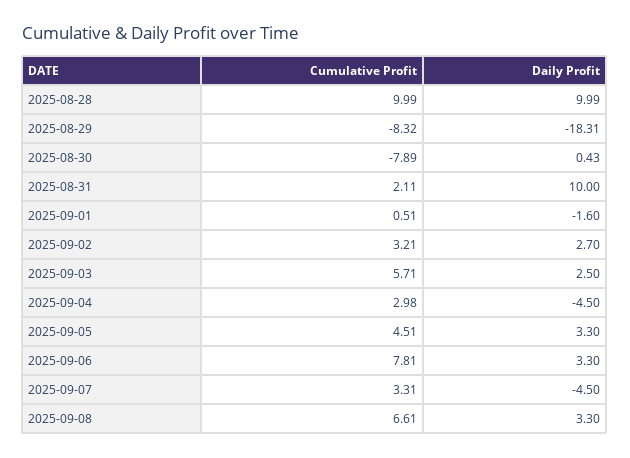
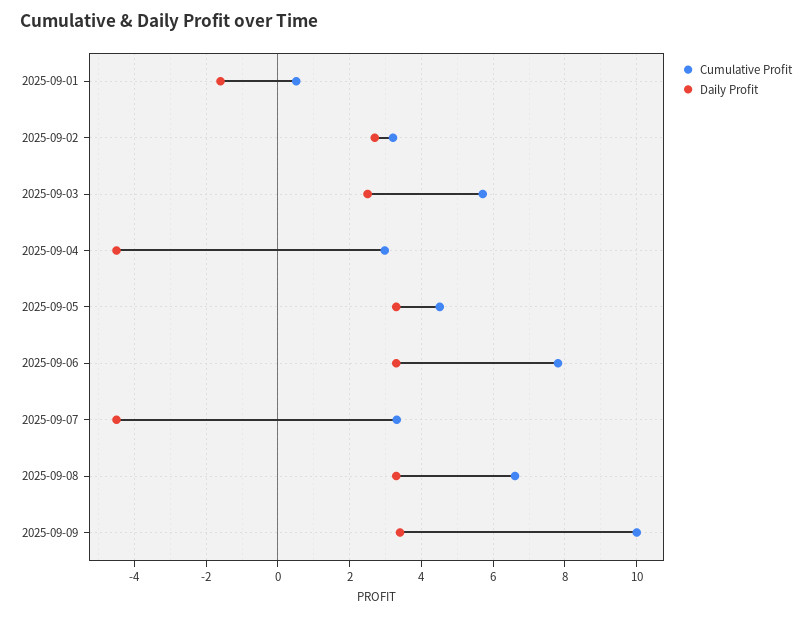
Cumulative Profit, 2025-08-28: 9.99 -> none
Daily Profit, 2025-08-28: 9.99 -> none
Cumulative Profit, 2025-08-29: -8.32 -> none
Daily Profit, 2025-08-29: -18.31 -> none
Cumulative Profit, 2025-08-30: -7.89 -> none
Daily Profit, 2025-08-30: 0.43 -> none
Cumulative Profit, 2025-08-31: 2.11 -> none
Daily Profit, 2025-08-31: 10 -> none
Cumulative Profit, 2025-09-09: none -> 10
Daily Profit, 2025-09-09: none -> 3.4

